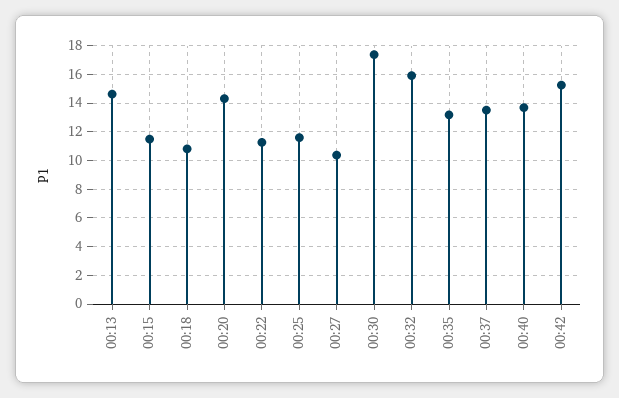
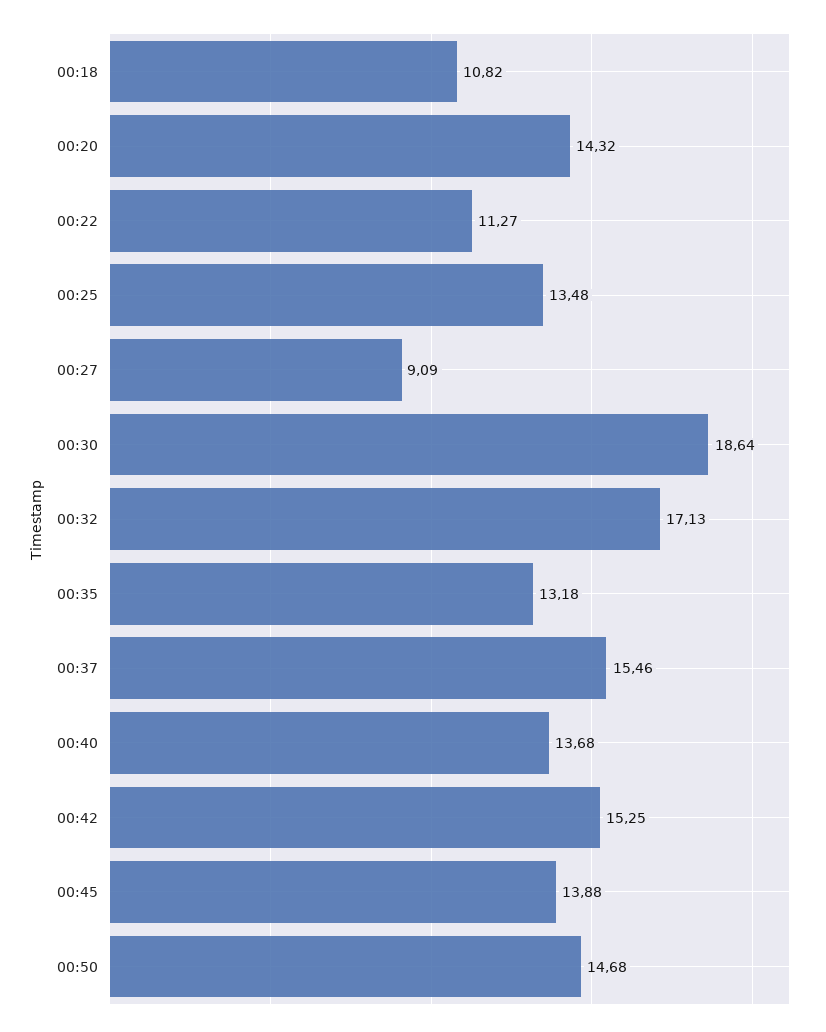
00:13: 14.5 -> none
00:15: 11.5 -> none
00:25: 11.5 -> 13.48
00:27: 10.5 -> 9.09
00:30: 17.5 -> 18.64
00:32: 16 -> 17.13
00:37: 13.5 -> 15.46
00:45: none -> 13.88
00:50: none -> 14.68

